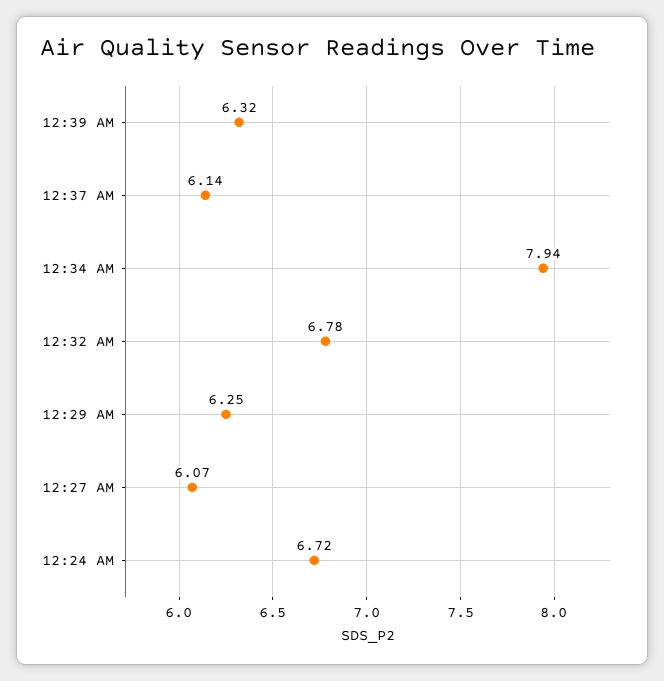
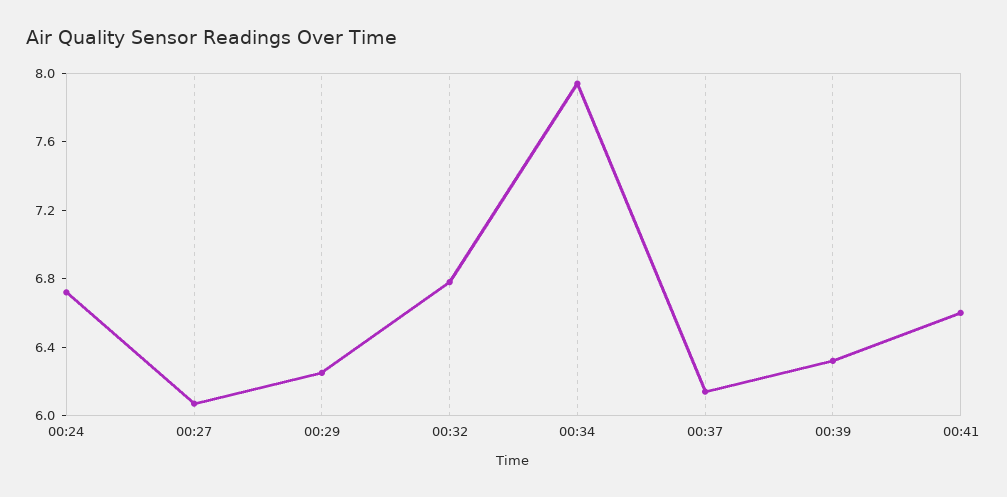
00:41: none -> 6.6

